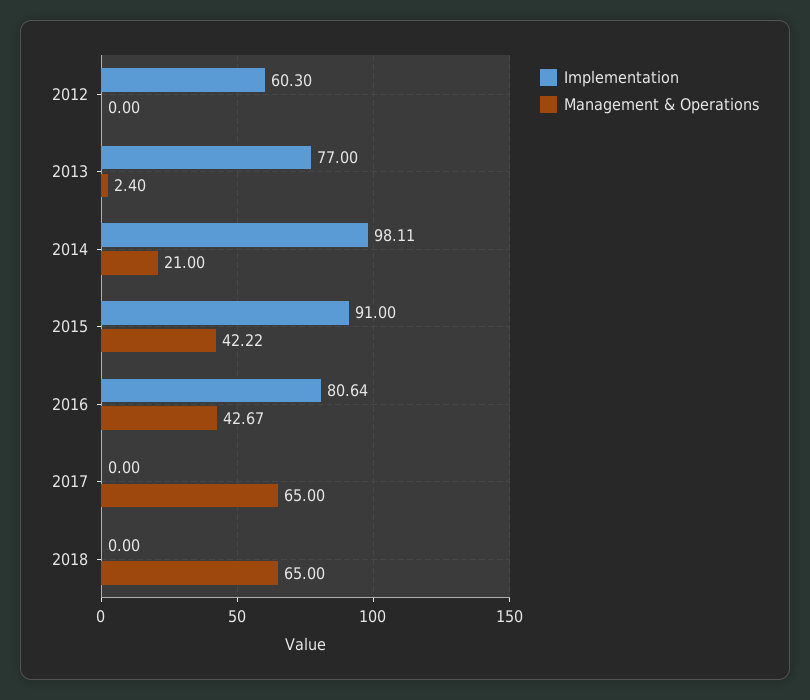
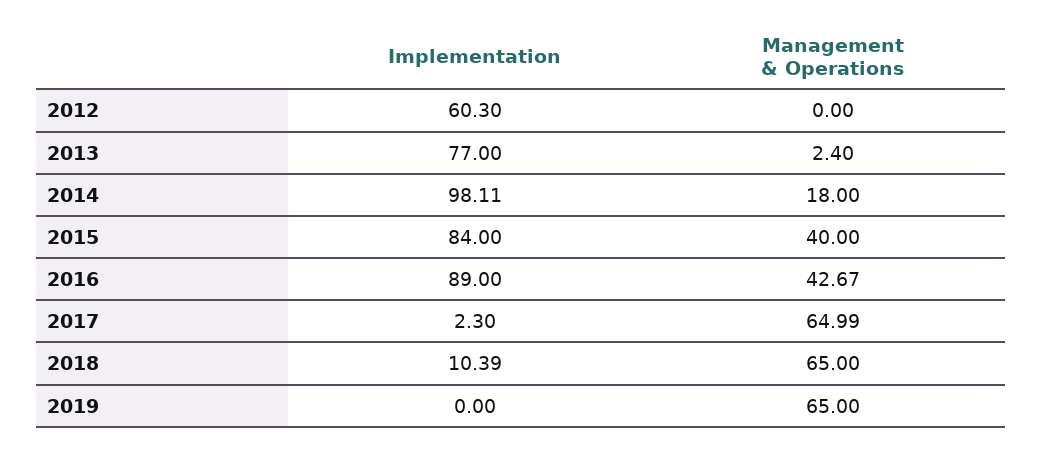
Management & Operations, 2014: 21 -> 18
Implementation, 2015: 91 -> 84
Management & Operations, 2015: 42.22 -> 40
Implementation, 2016: 80.64 -> 89
Implementation, 2017: 0 -> 2.3
Management & Operations, 2017: 65 -> 64.99
Implementation, 2018: 0 -> 10.39
Implementation, 2019: none -> 0
Management & Operations, 2019: none -> 65

